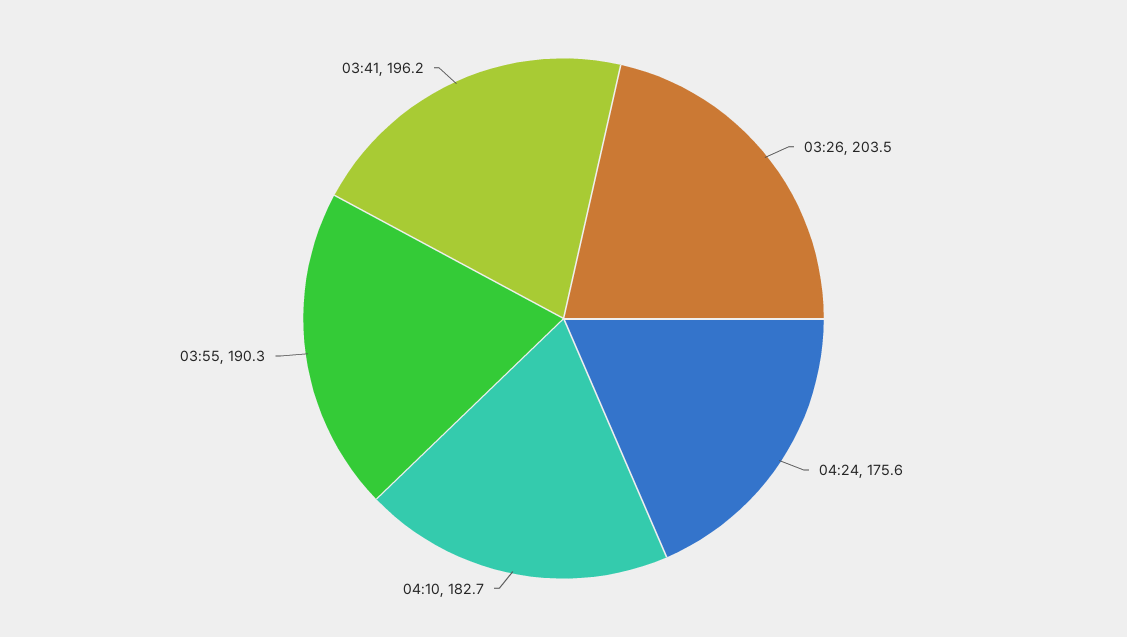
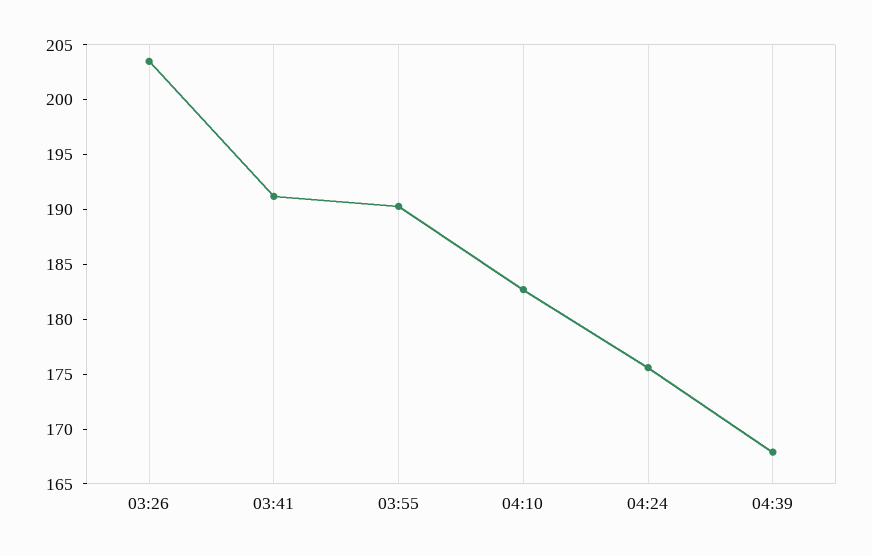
03:41: 196.2 -> 191
04:39: none -> 168

